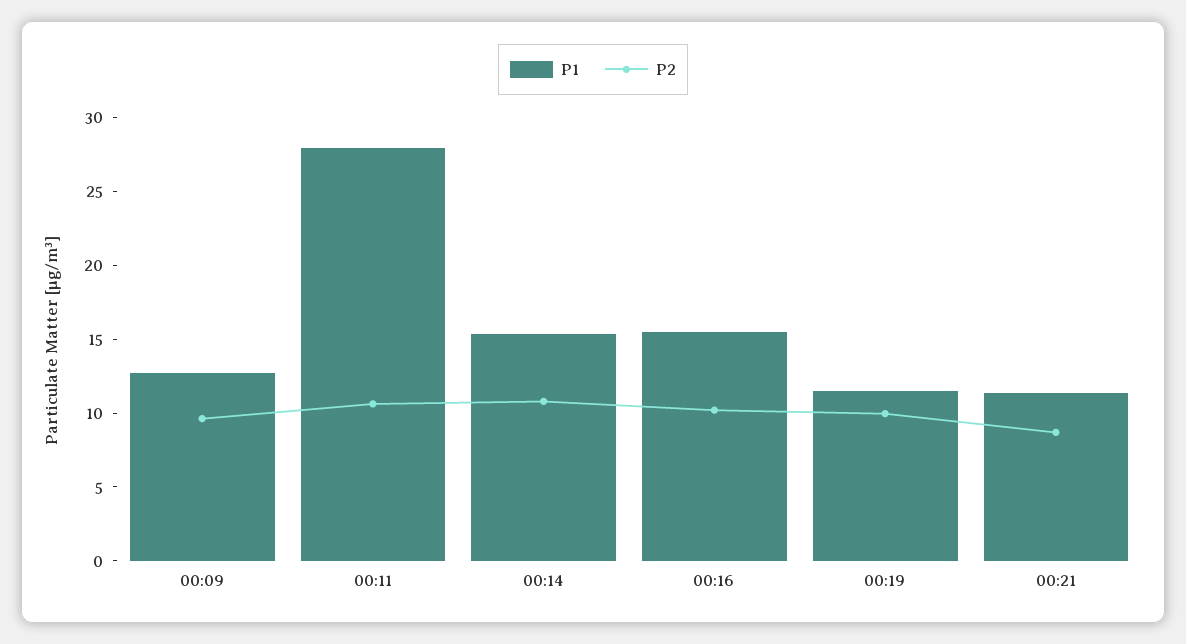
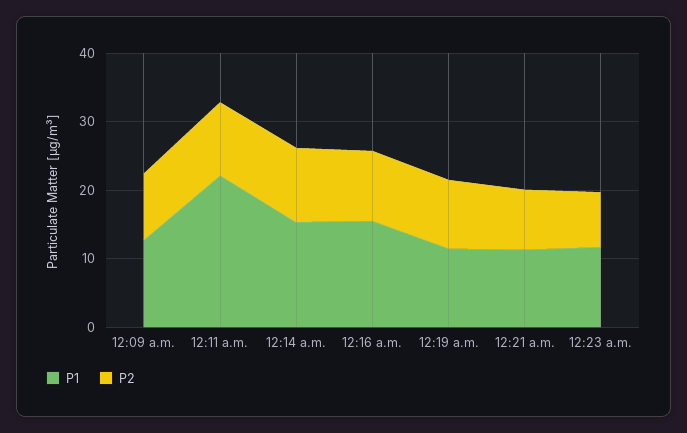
P1, 00:11: 28 -> 22
P1, 12:23 a.m.: none -> 12
P2, 12:23 a.m.: none -> 8

